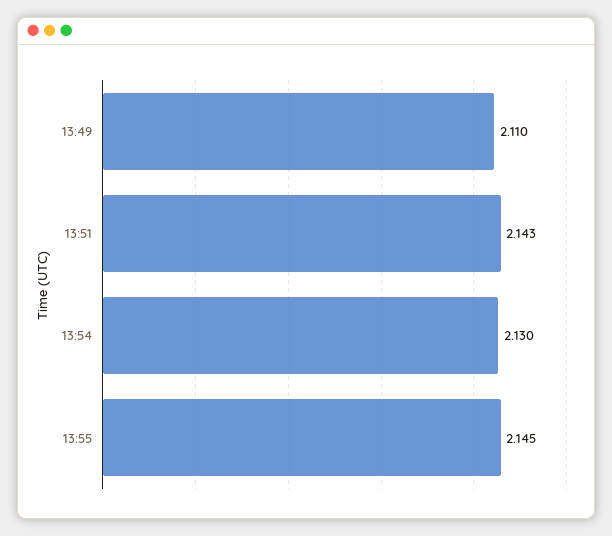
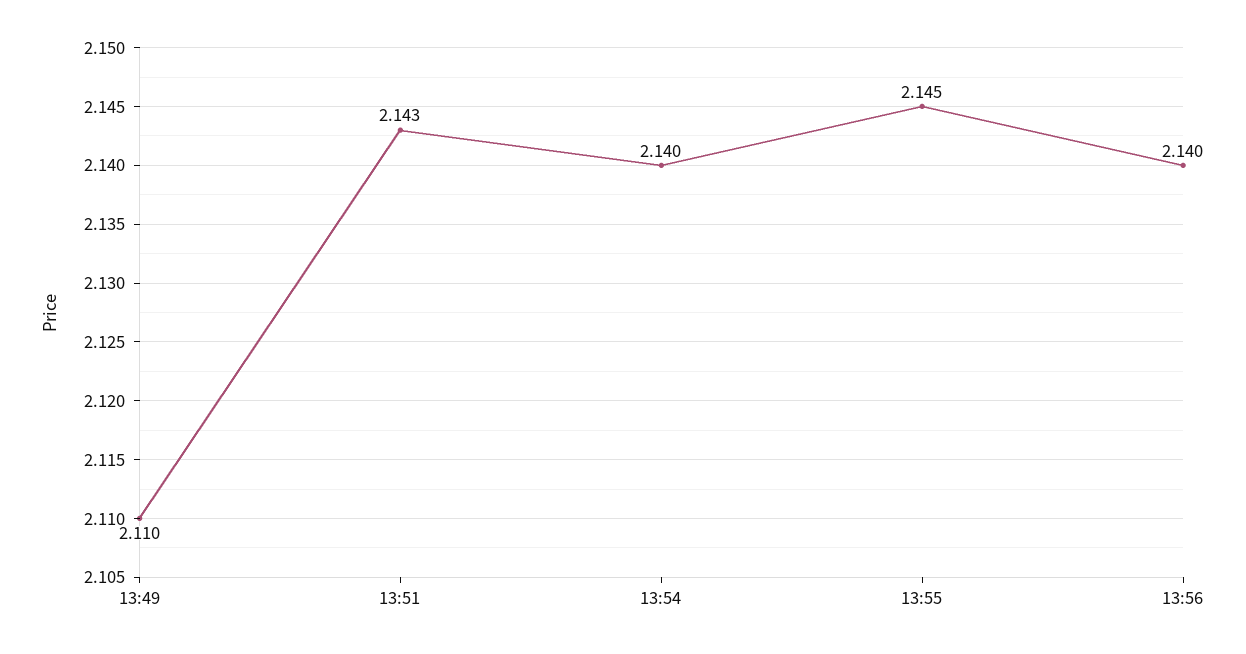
13:54: 2.13 -> 2.14
13:56: none -> 2.14

